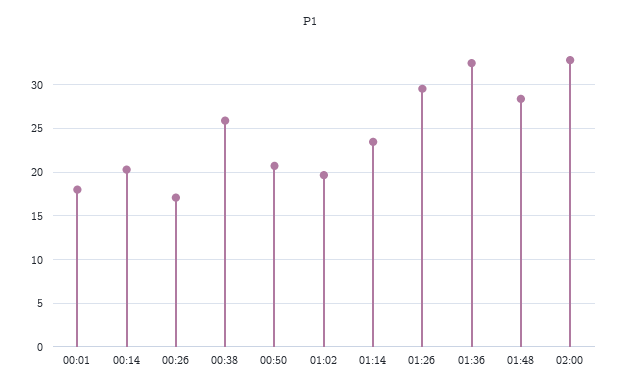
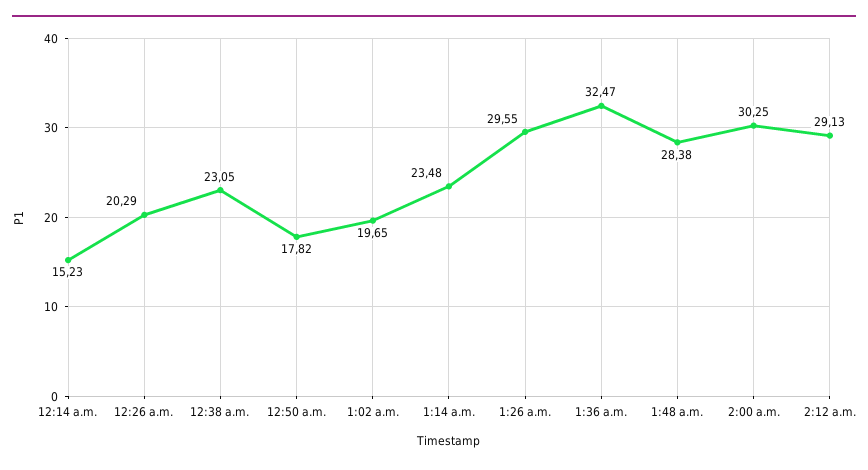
00:01: 18 -> none
00:14: 20 -> 15.23
00:26: 17 -> 20.29
00:38: 26 -> 23.05
00:50: 21 -> 17.82
02:00: 33 -> 30.25
2:12 a.m.: none -> 29.13

